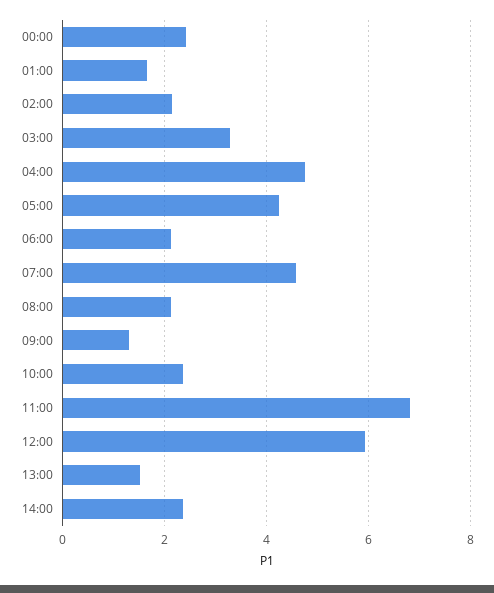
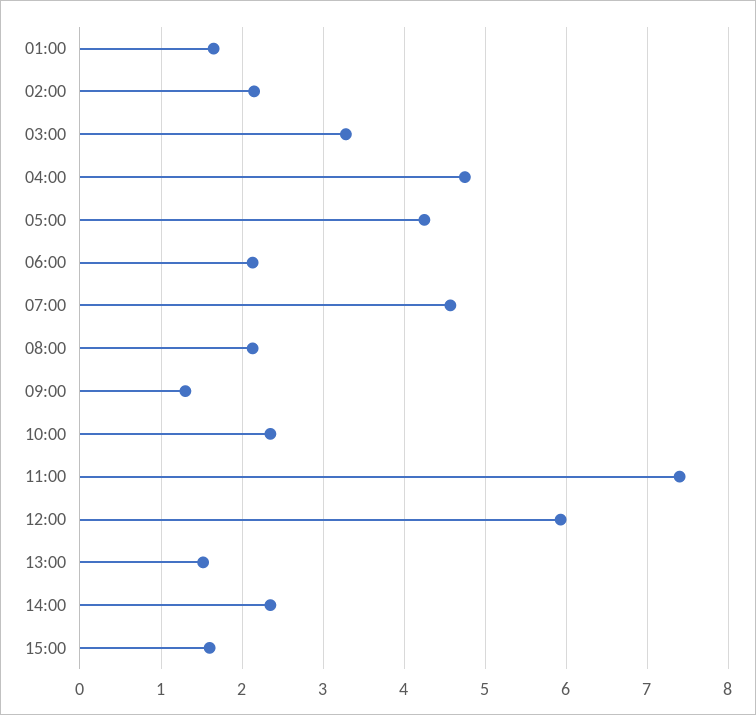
00:00: 2.4 -> none
11:00: 6.8 -> 7.4
15:00: none -> 1.6

